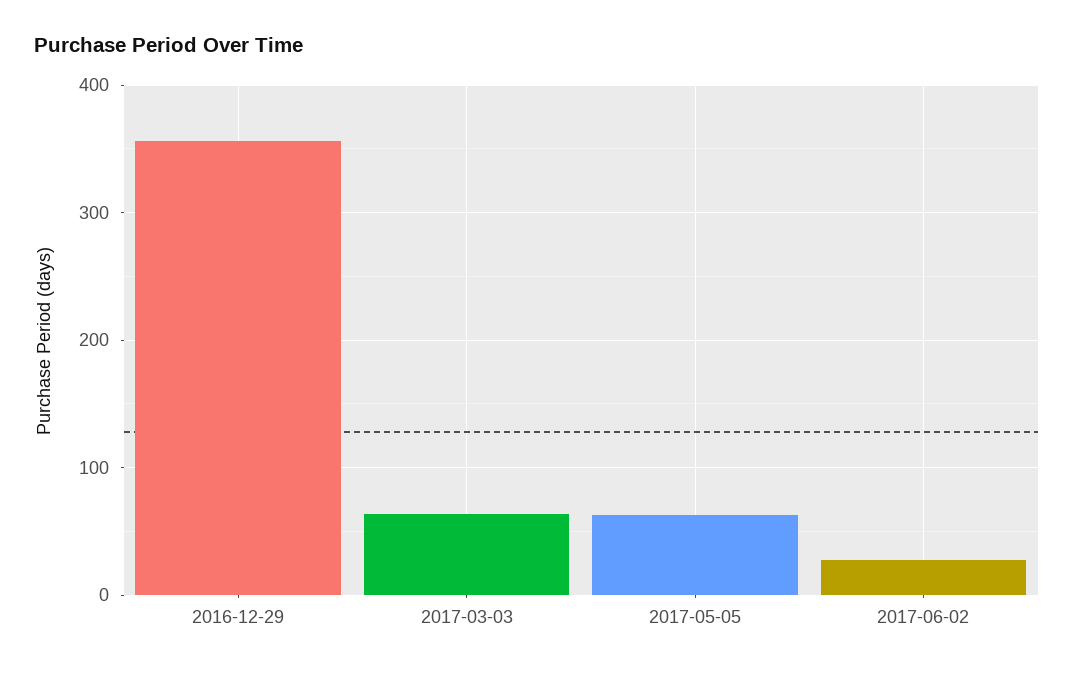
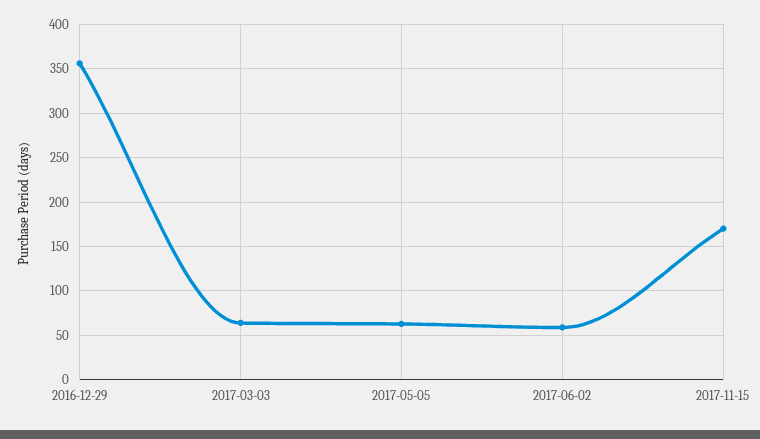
2017-06-02: 30 -> 60
2017-11-15: none -> 170

